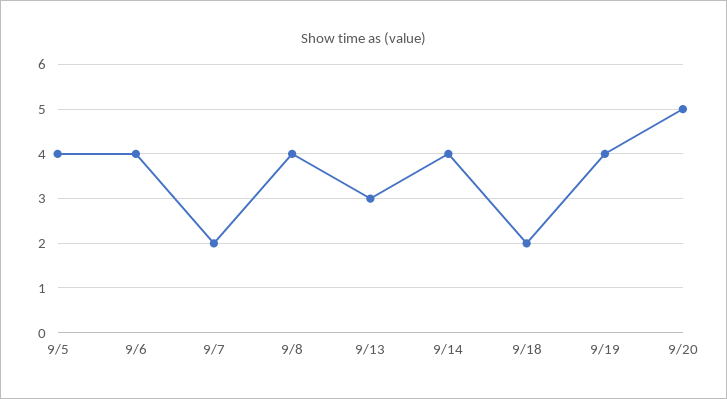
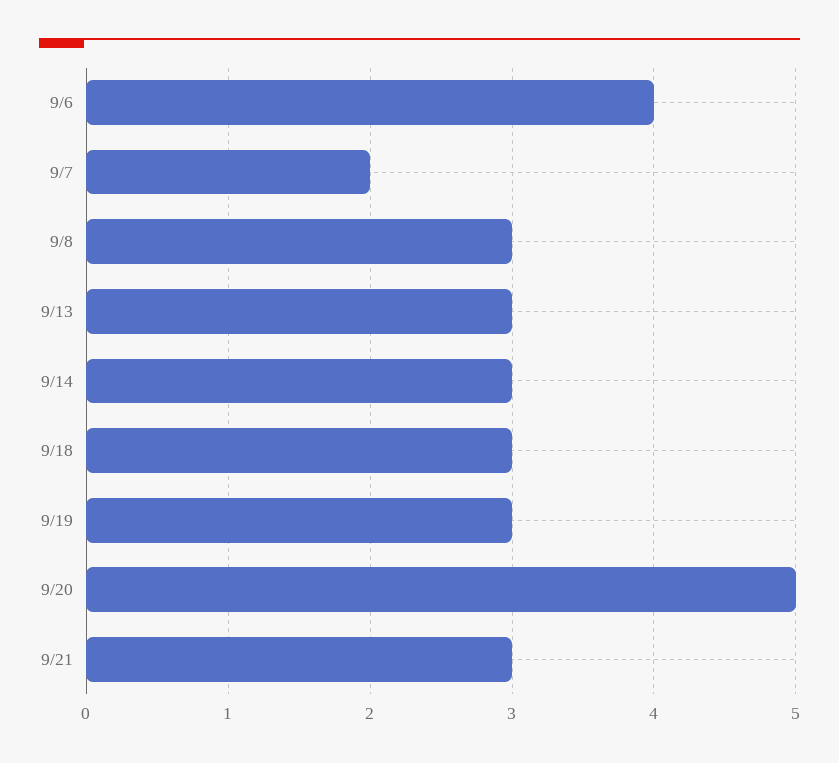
9/5: 4 -> none
9/8: 4 -> 3
9/14: 4 -> 3
9/18: 2 -> 3
9/19: 4 -> 3
9/21: none -> 3

